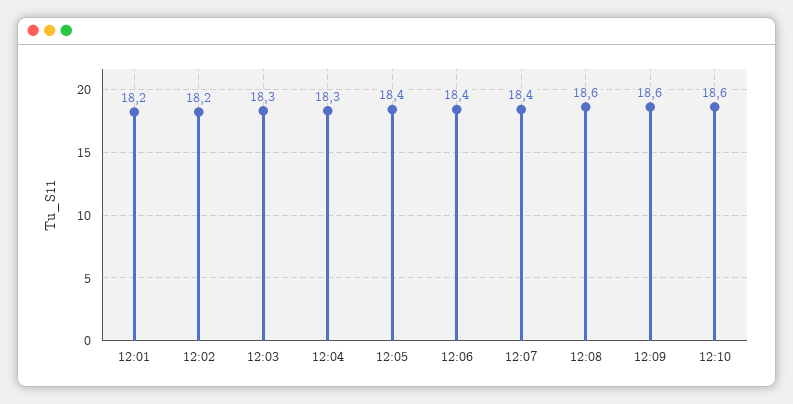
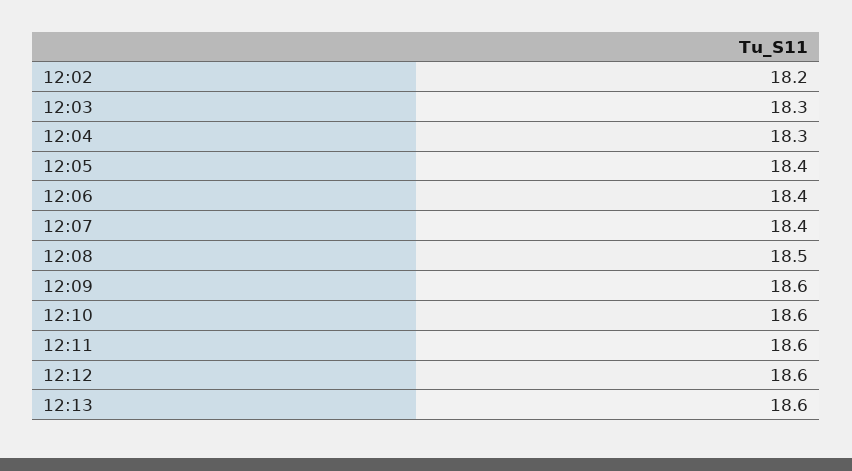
12:01: 18.2 -> none
12:08: 18.6 -> 18.5
12:11: none -> 18.6
12:12: none -> 18.6
12:13: none -> 18.6

